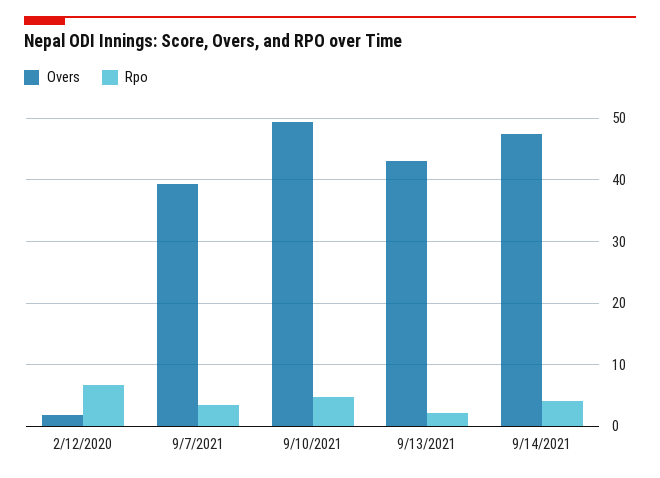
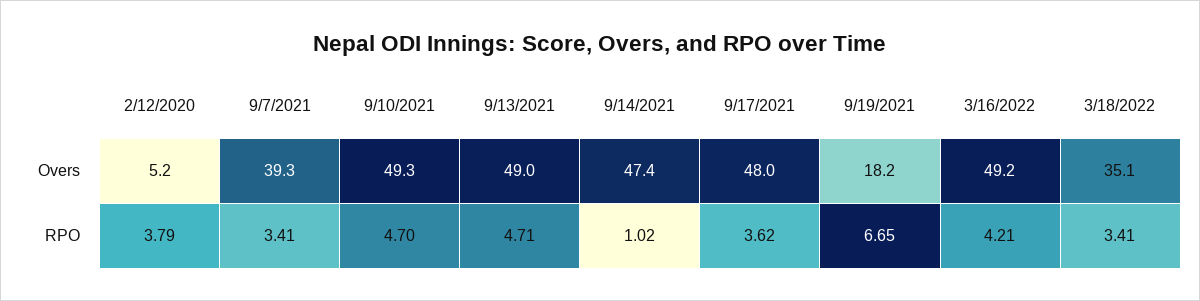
Overs, 2/12/2020: 2 -> 5.2
Rpo, 2/12/2020: 7 -> 3.79
Overs, 9/13/2021: 43 -> 49
Rpo, 9/13/2021: 2 -> 4.71
Rpo, 9/14/2021: 4 -> 1.02
Overs, 9/17/2021: none -> 48
Overs, 9/19/2021: none -> 18.2
Overs, 3/16/2022: none -> 49.2
Overs, 3/18/2022: none -> 35.1
Rpo, 9/17/2021: none -> 3.62
Rpo, 9/19/2021: none -> 6.65
Rpo, 3/16/2022: none -> 4.21
Rpo, 3/18/2022: none -> 3.41

